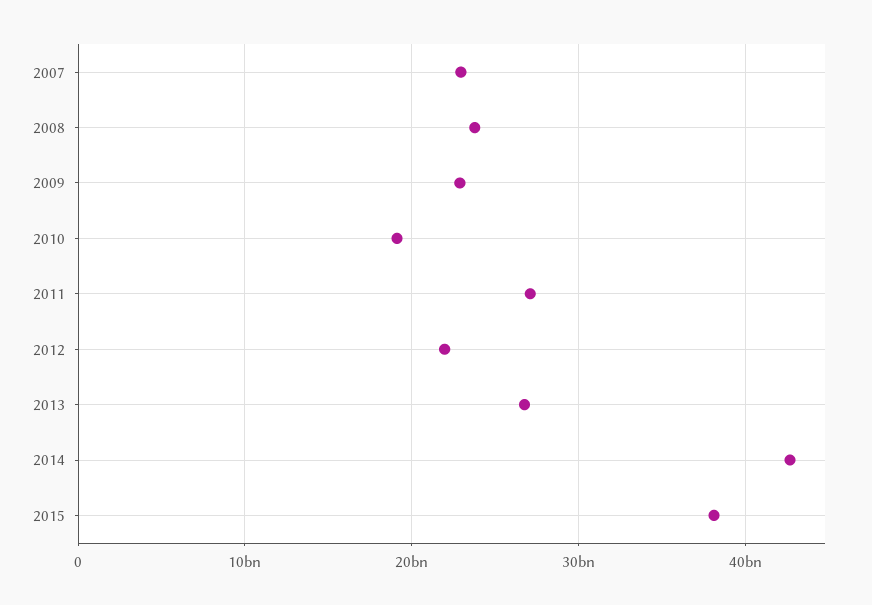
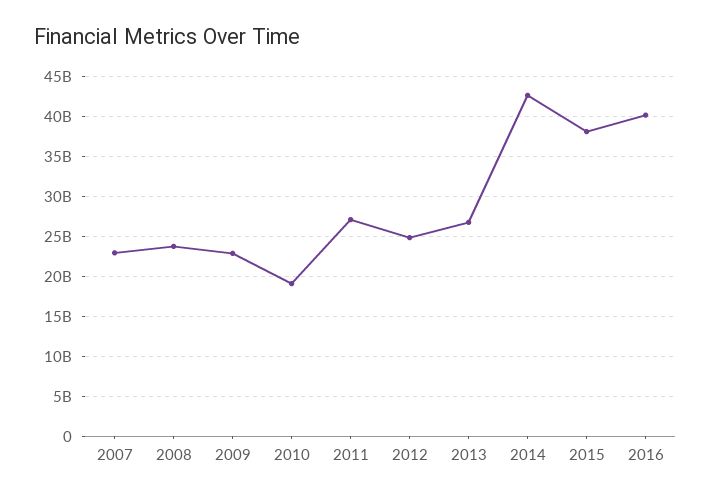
2012: 22000000000 -> 25000000000
2016: none -> 40000000000

